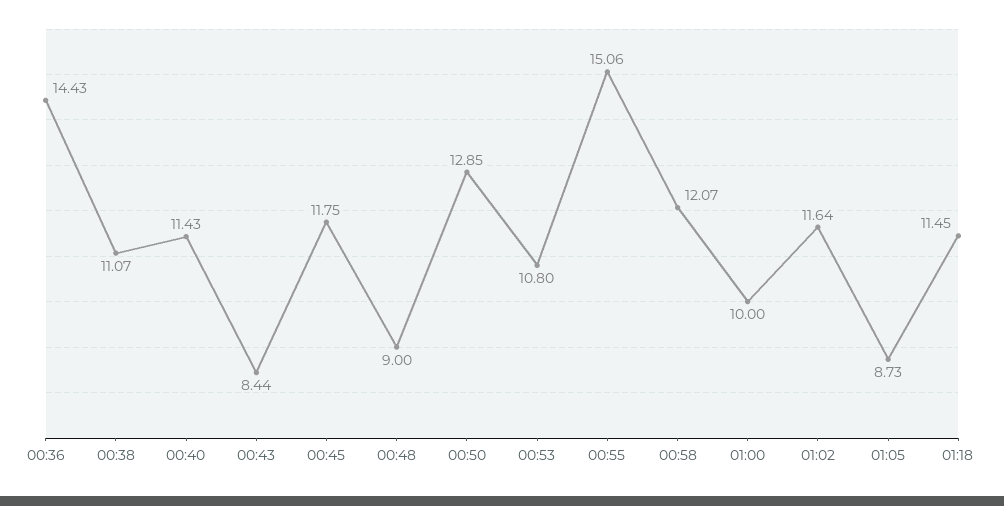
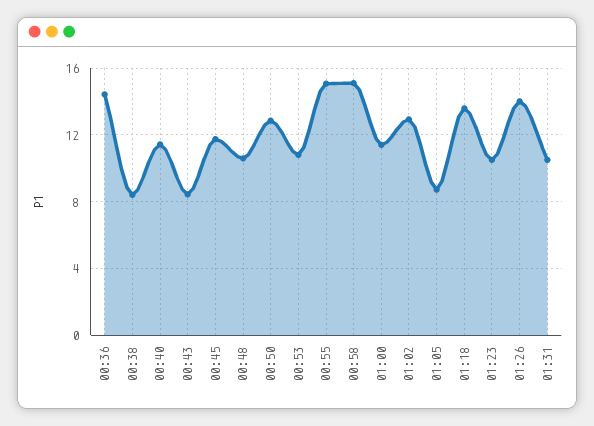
00:38: 11.07 -> 8.5
00:48: 9 -> 10.5
00:58: 12.07 -> 15
01:00: 10 -> 11.5
01:02: 11.64 -> 13
01:18: 11.45 -> 13.5
01:23: none -> 10.5
01:26: none -> 14
01:31: none -> 10.5

